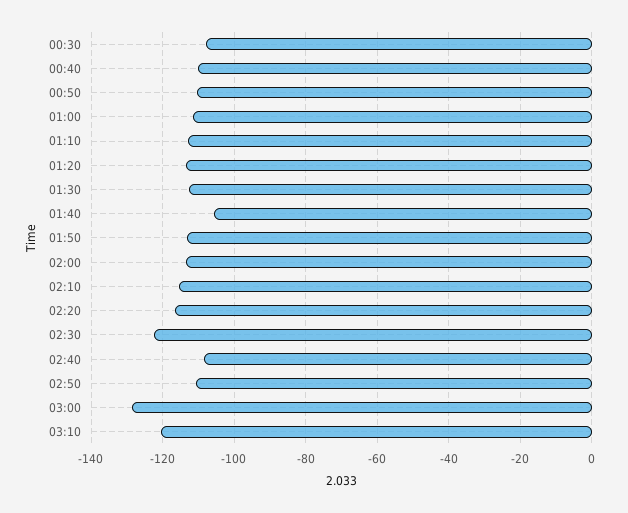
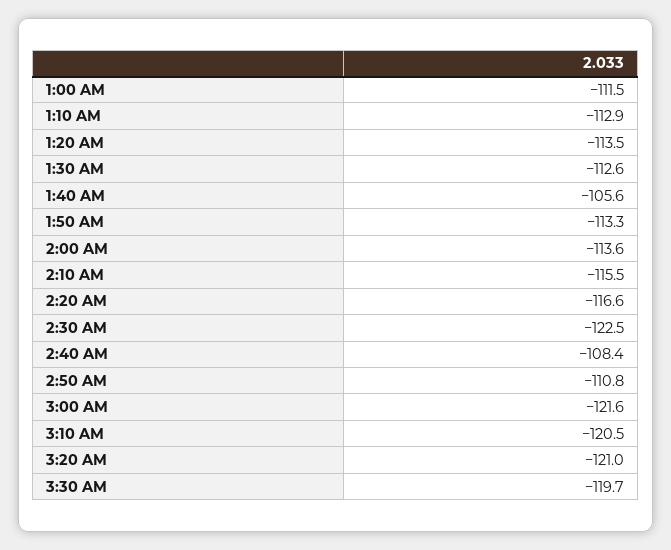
00:30: -108 -> none
00:40: -110 -> none
00:50: -110 -> none
03:00: -128 -> -121.6
3:20 AM: none -> -121
3:30 AM: none -> -119.7

